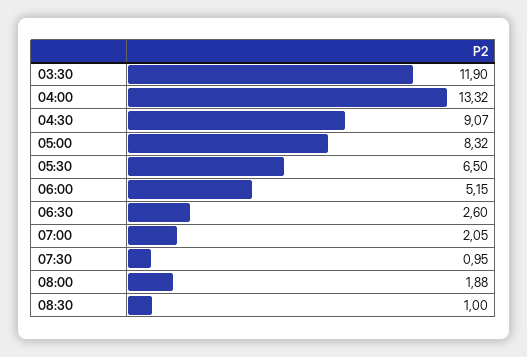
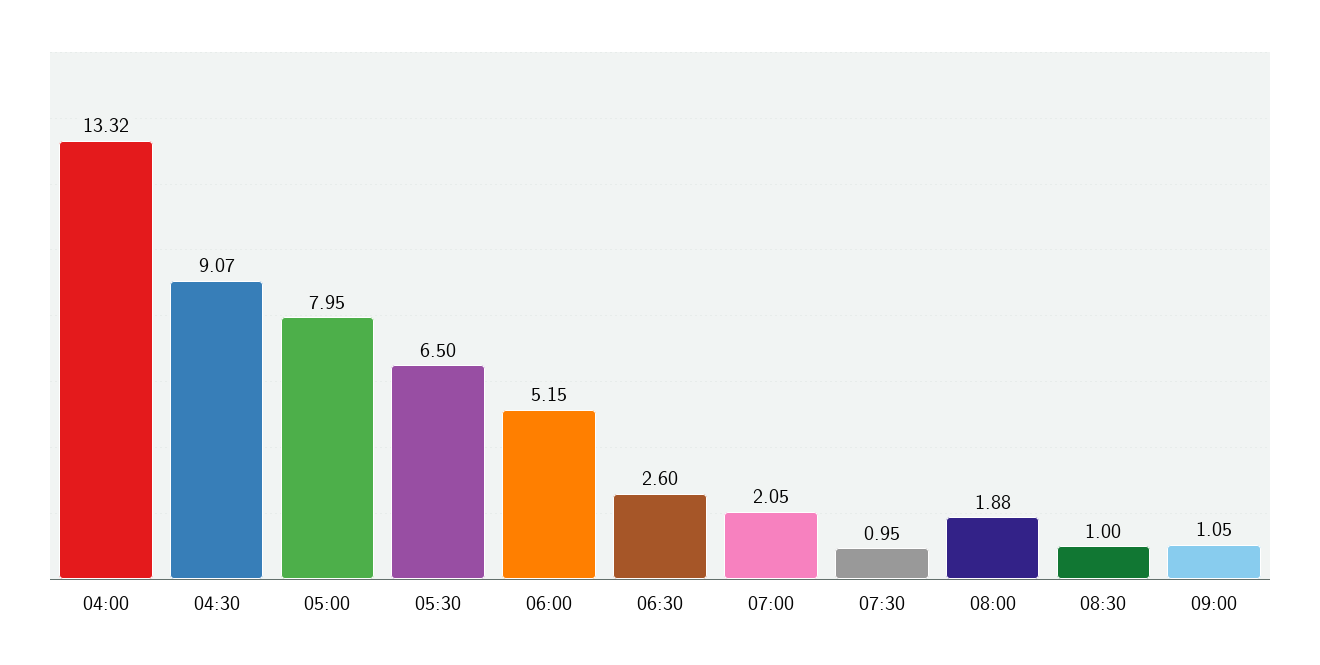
03:30: 11.9 -> none
05:00: 8.32 -> 7.95
09:00: none -> 1.05

